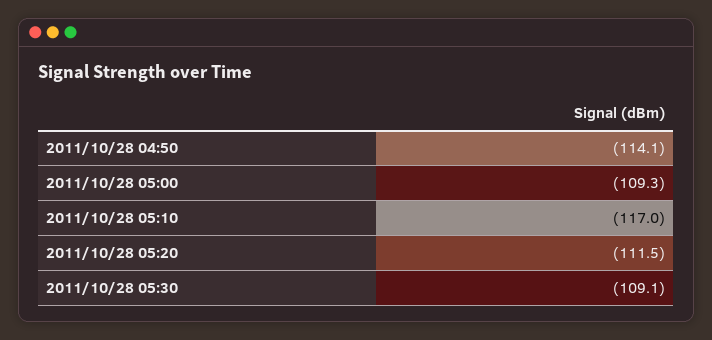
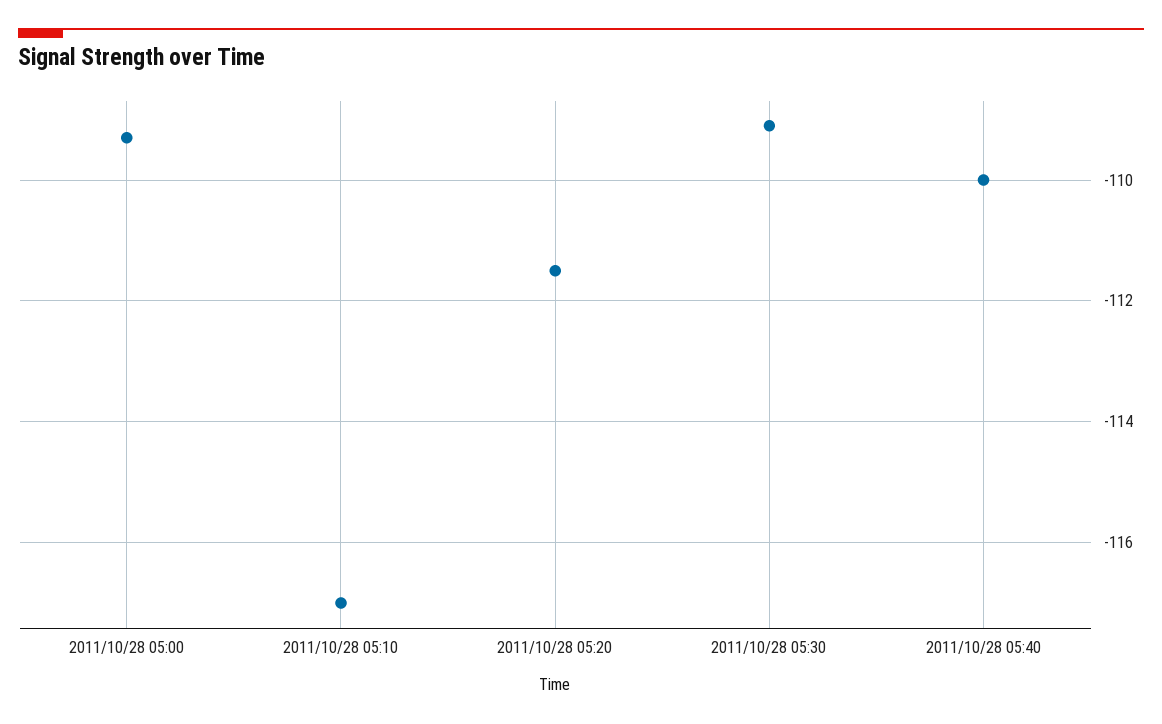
2011/10/28 04:50: -114.1 -> none
2011/10/28 05:40: none -> -110

